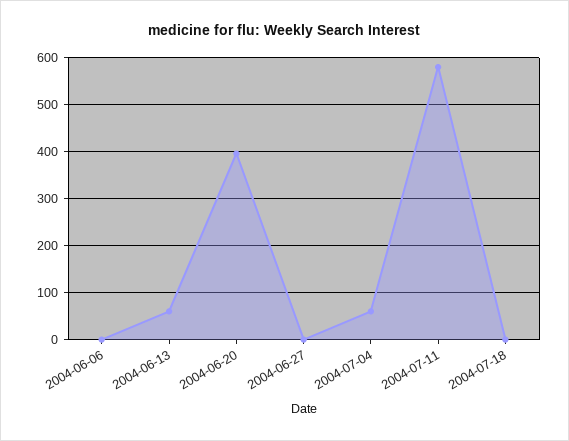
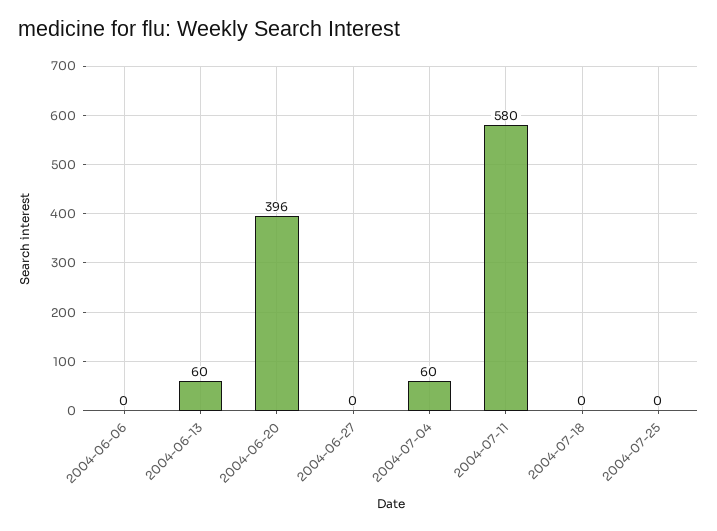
2004-07-25: none -> 0

